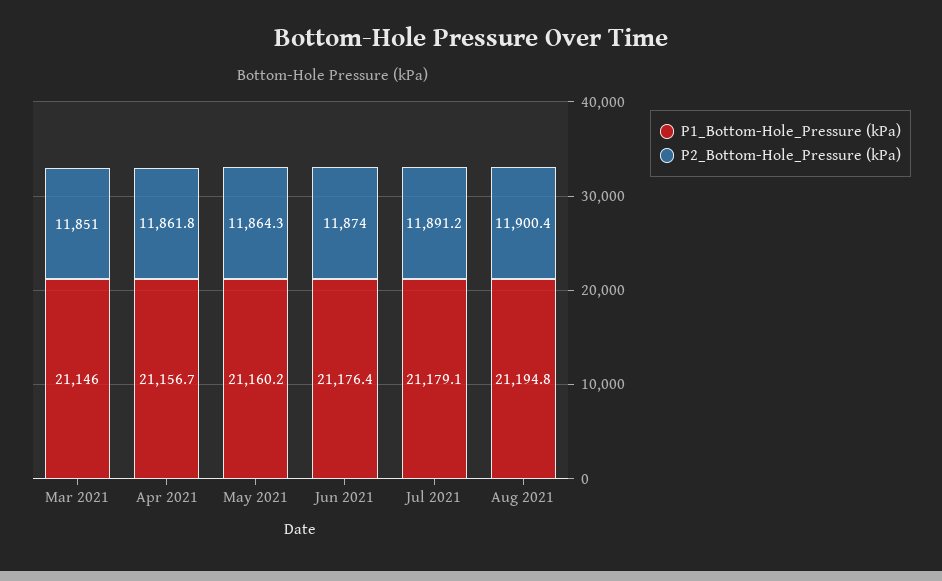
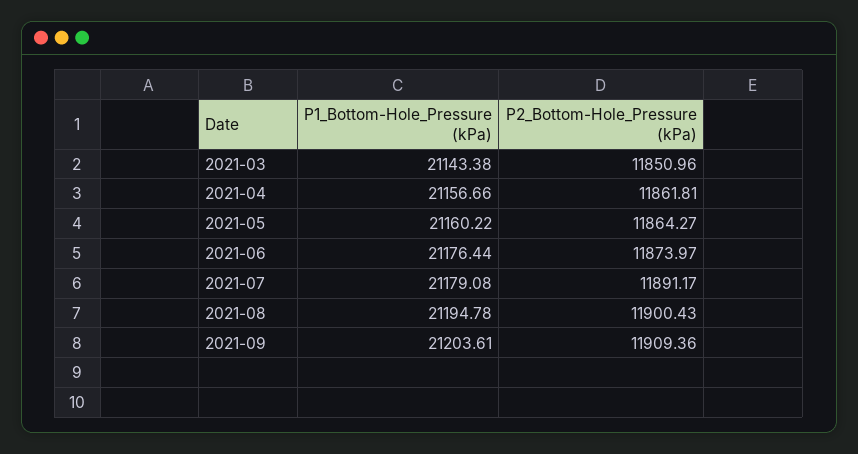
P1_Bottom-Hole_Pressure (kPa), Mar 2021: 21146 -> 21143.38
P1_Bottom-Hole_Pressure (kPa), 2021-09: none -> 21203.61
P2_Bottom-Hole_Pressure (kPa), 2021-09: none -> 11909.36

